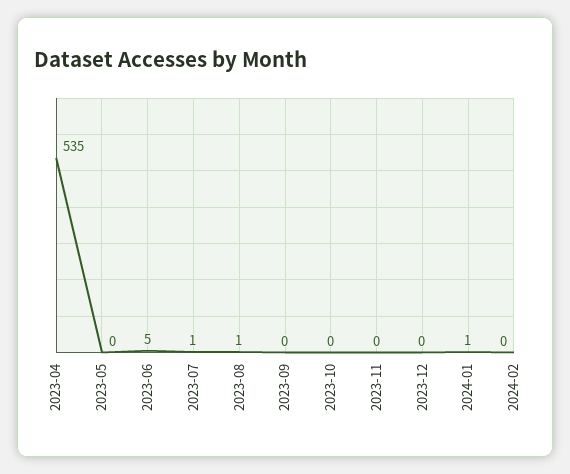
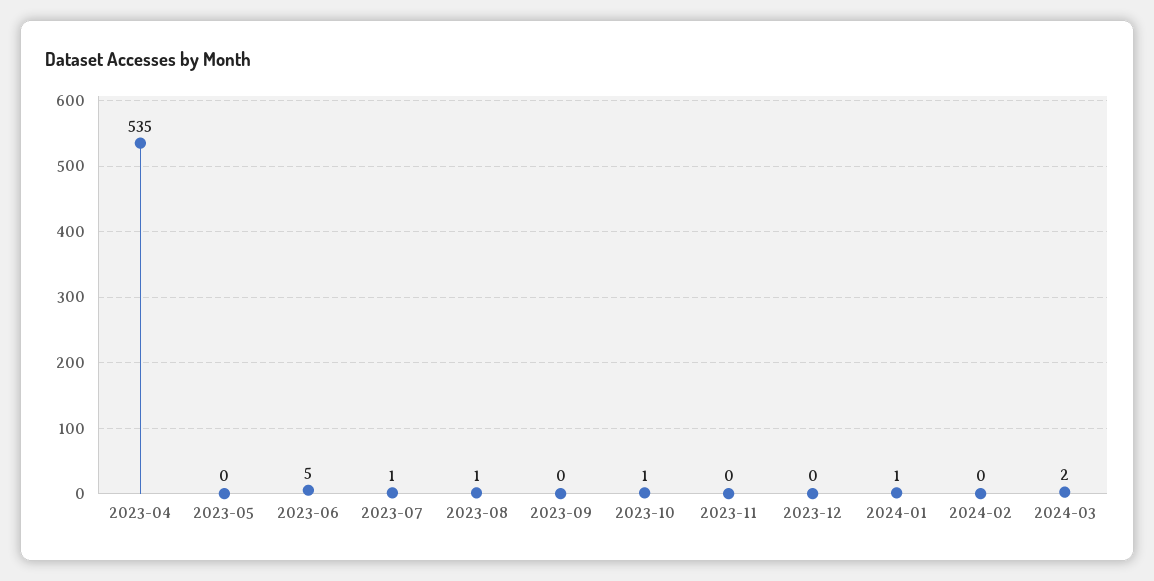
2023-10: 0 -> 1
2024-03: none -> 2

